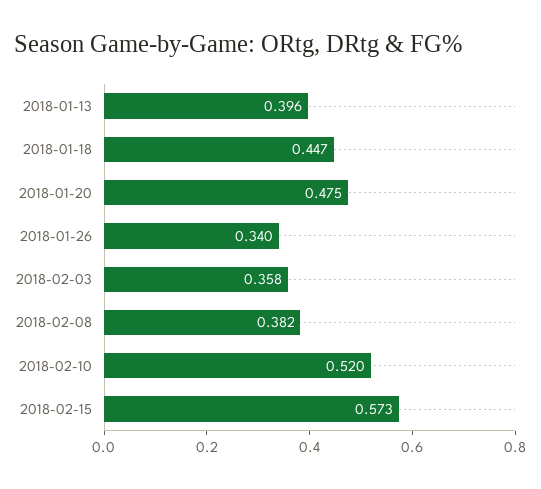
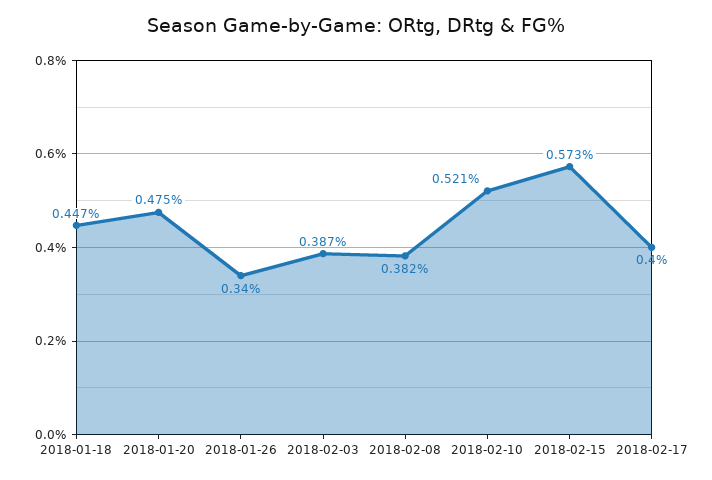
2018-01-13: 0.396 -> none
2018-02-03: 0.358 -> 0.387
2018-02-10: 0.52 -> 0.521
2018-02-17: none -> 0.4

